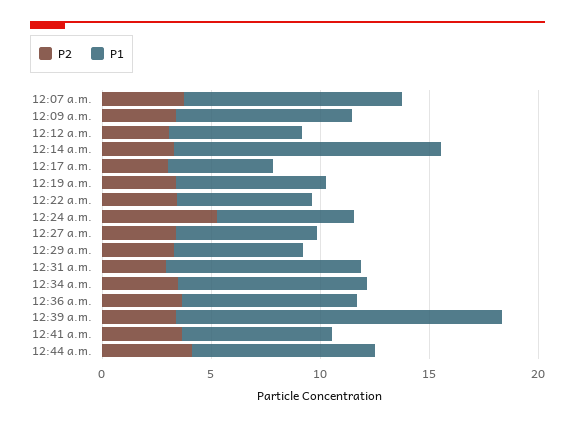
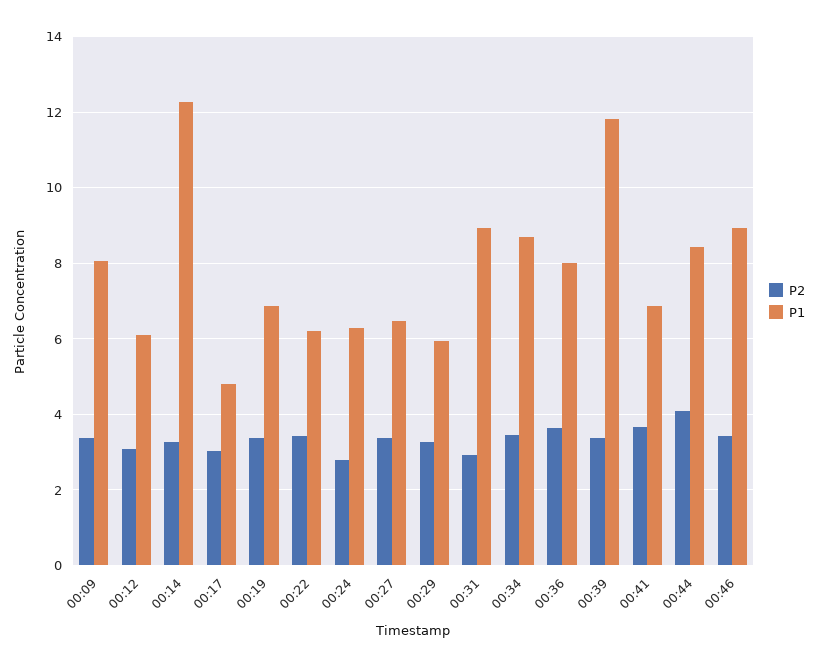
P2, 12:07 a.m.: 4 -> none
P1, 12:07 a.m.: 10 -> none
P2, 12:24 a.m.: 5 -> 2.8
P1, 12:39 a.m.: 15 -> 11.8
P2, 00:46: none -> 3.4
P1, 00:46: none -> 9

